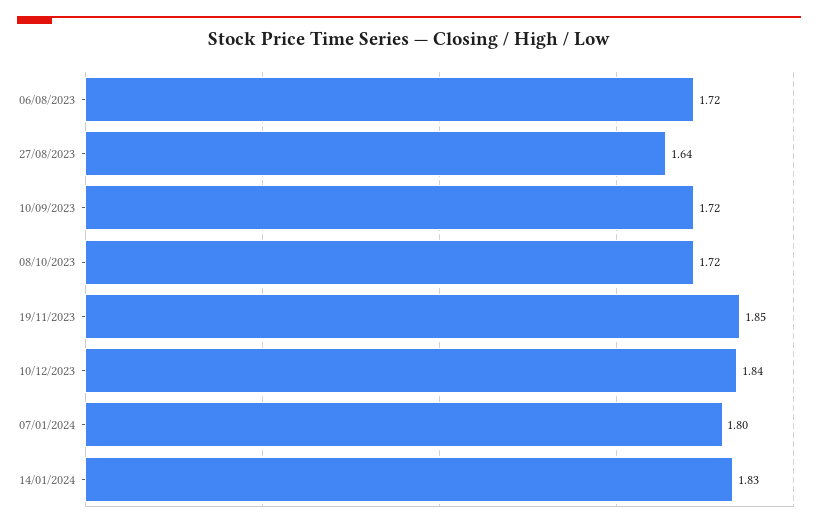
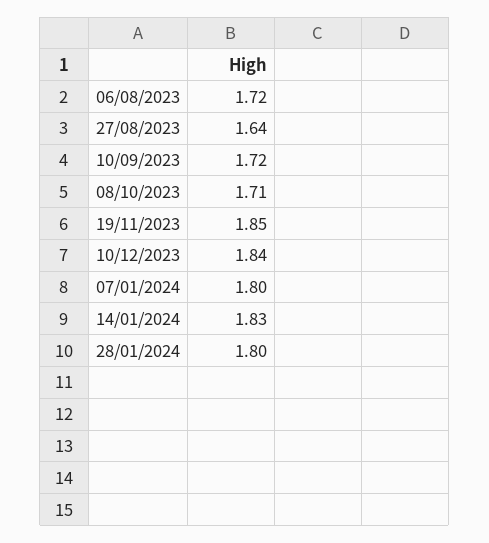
08/10/2023: 1.72 -> 1.71
28/01/2024: none -> 1.8

